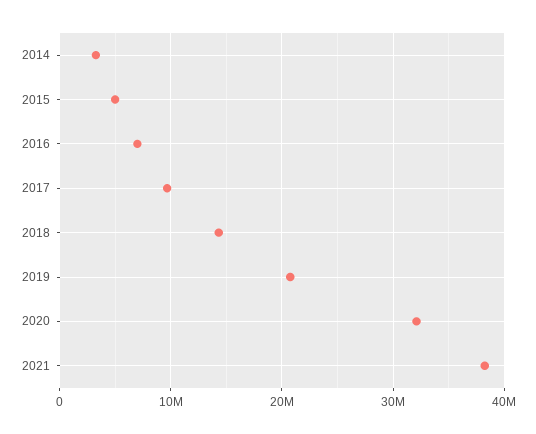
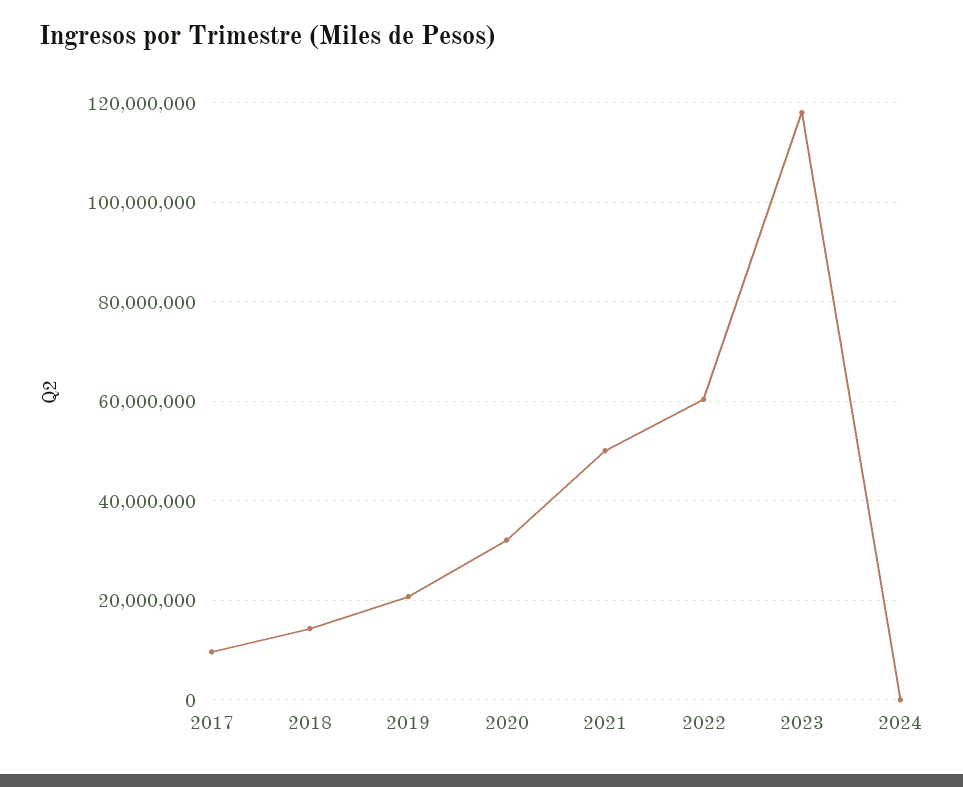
2014: 3000000 -> none
2015: 5000000 -> none
2016: 7000000 -> none
2021: 38000000 -> 50000000
2022: none -> 60000000
2023: none -> 118000000
2024: none -> 0

